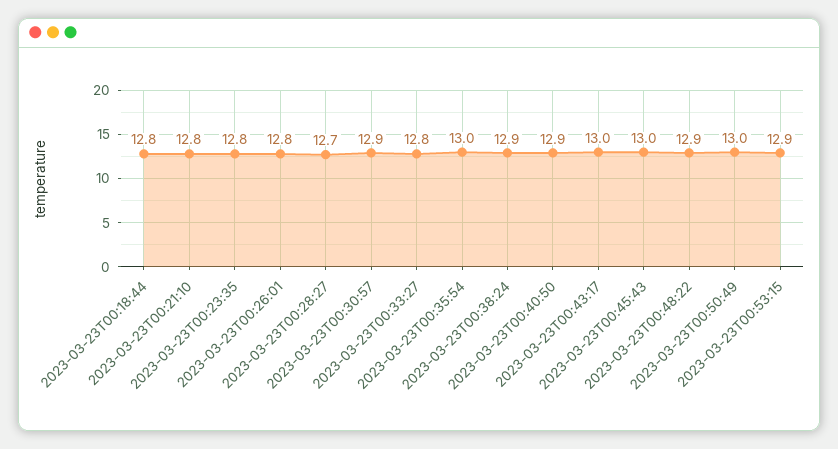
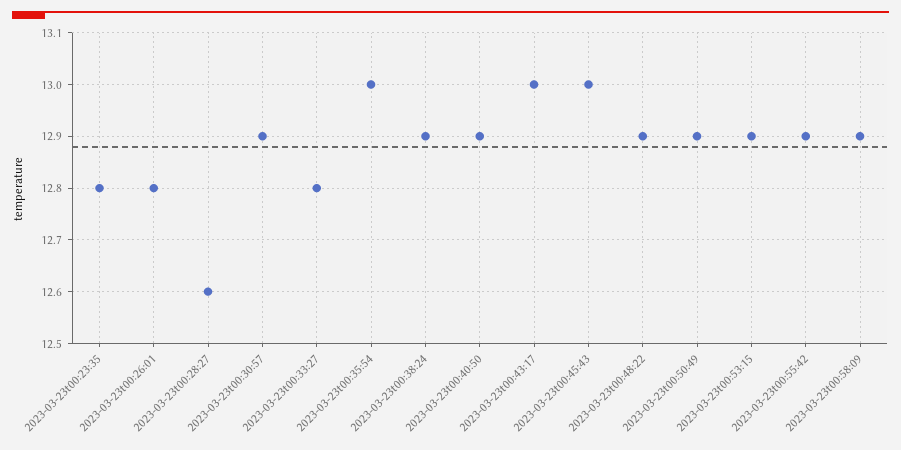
2023-03-23T00:18:44: 12.8 -> none
2023-03-23T00:21:10: 12.8 -> none
2023-03-23T00:28:27: 12.7 -> 12.6
2023-03-23T00:50:49: 13 -> 12.9
2023-03-23t00:55:42: none -> 12.9
2023-03-23t00:58:09: none -> 12.9

